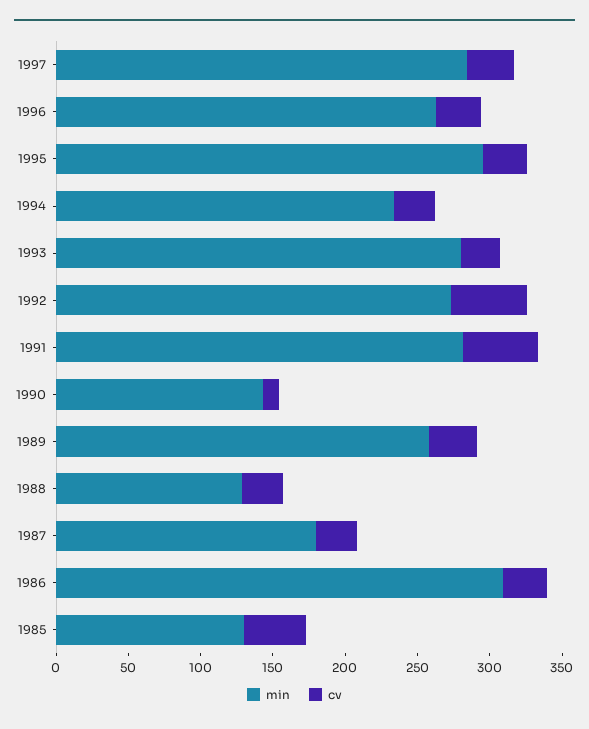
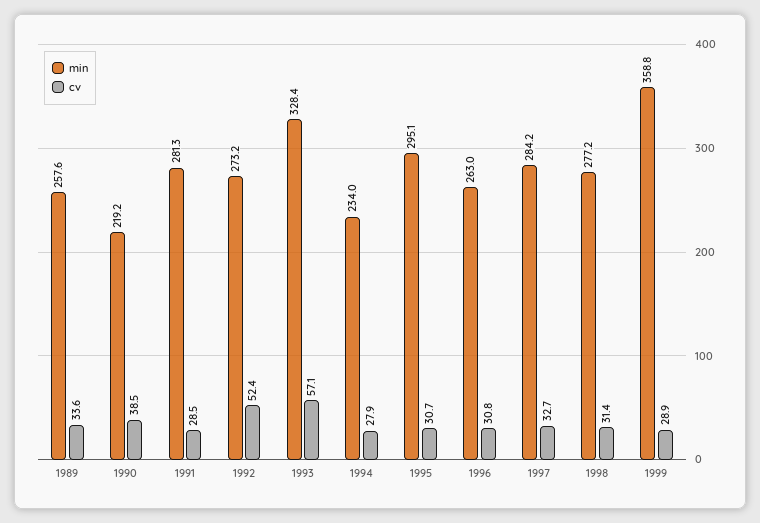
min, 1993: 280 -> 328.4
cv, 1993: 30 -> 57.1
cv, 1991: 50 -> 28.5
min, 1990: 140 -> 219.2
cv, 1990: 10 -> 38.5
min, 1988: 130 -> none
cv, 1988: 30 -> none
min, 1987: 180 -> none
cv, 1987: 30 -> none
min, 1986: 310 -> none
cv, 1986: 30 -> none
min, 1985: 130 -> none
cv, 1985: 40 -> none
min, 1998: none -> 277.2
cv, 1998: none -> 31.4
min, 1999: none -> 358.8
cv, 1999: none -> 28.9

